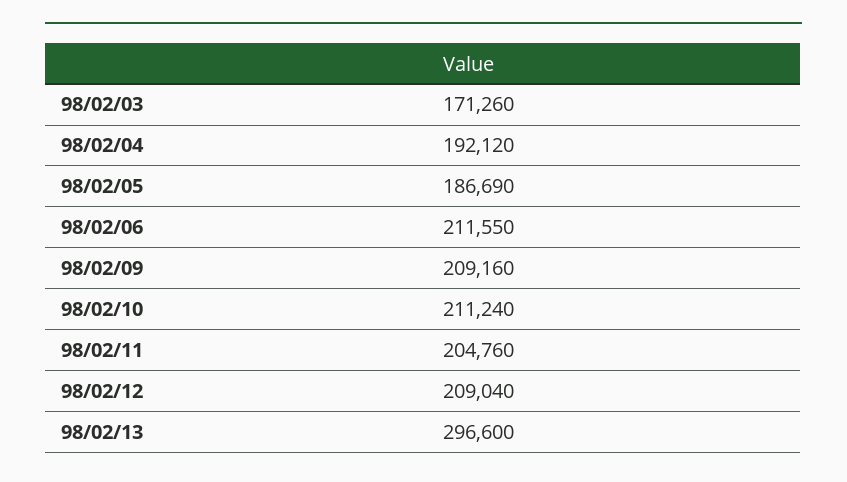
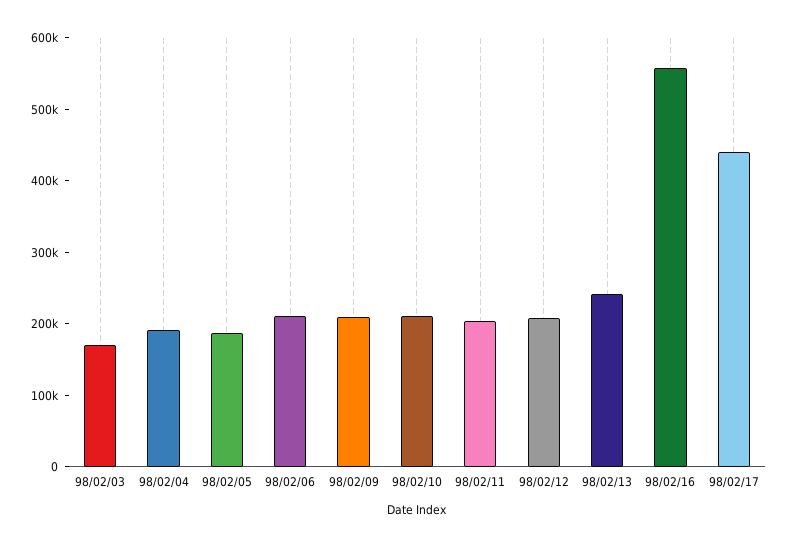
98/02/13: 296600 -> 240000
98/02/16: none -> 560000
98/02/17: none -> 440000

